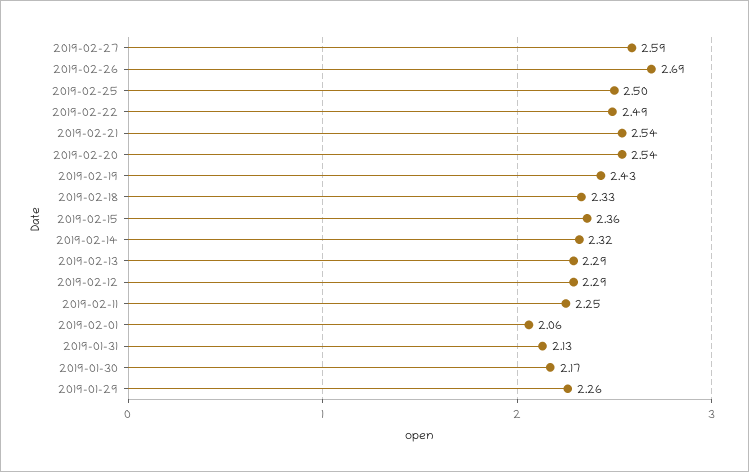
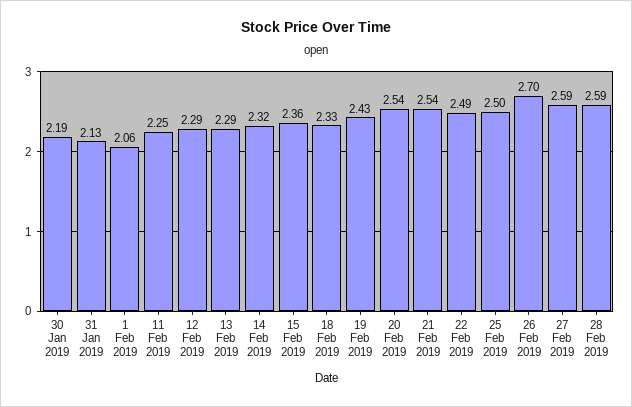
2019-02-26: 2.69 -> 2.7
2019-01-30: 2.17 -> 2.19
2019-01-29: 2.26 -> none
28 Feb 2019: none -> 2.59

